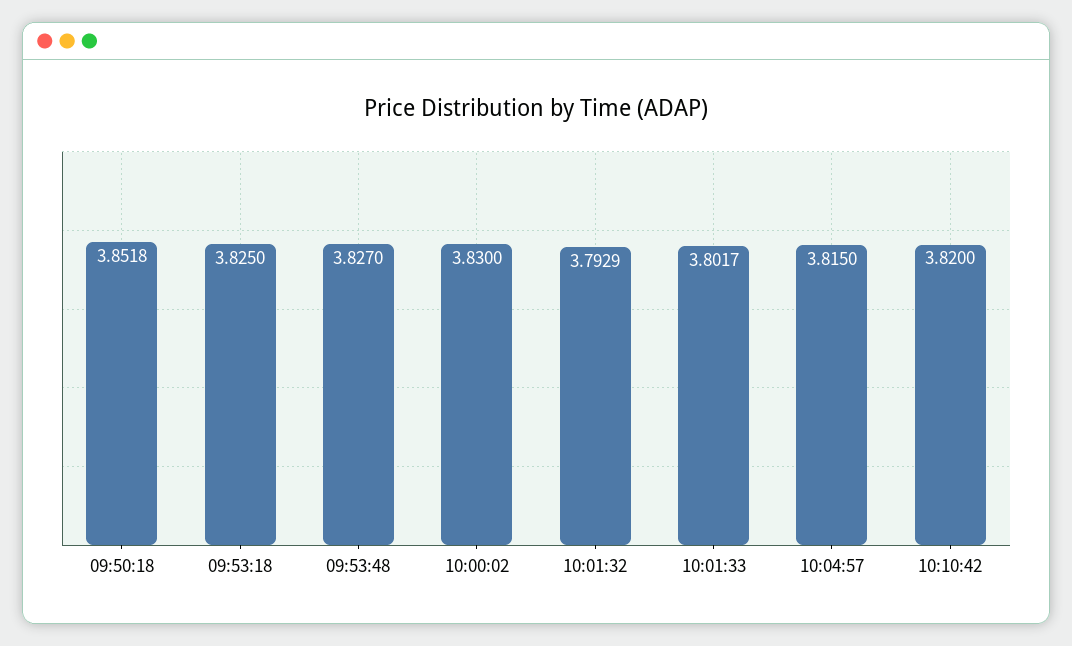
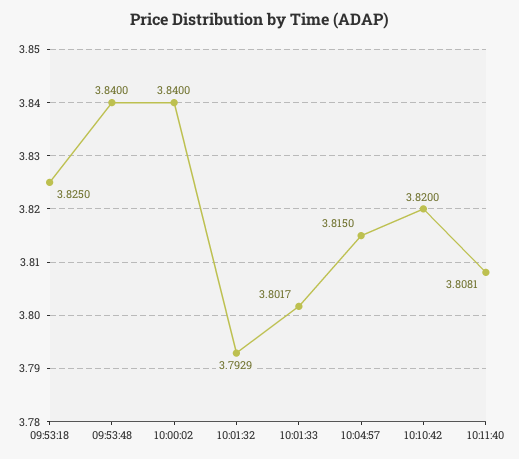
09:50:18: 3.8518 -> none
09:53:48: 3.827 -> 3.84
10:00:02: 3.83 -> 3.84
10:11:40: none -> 3.8081

